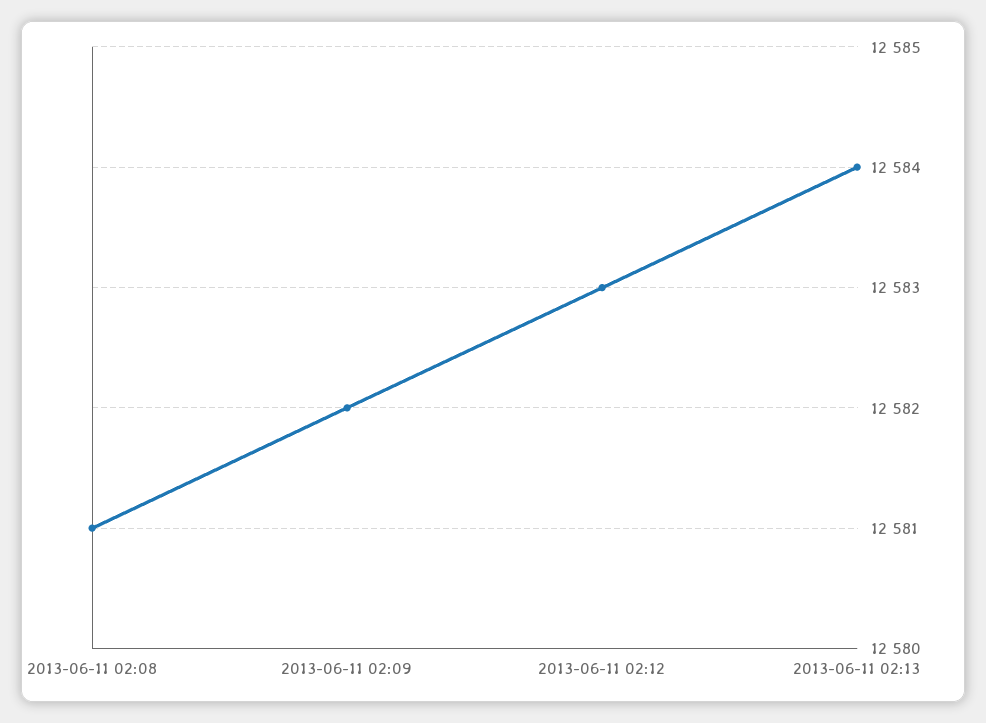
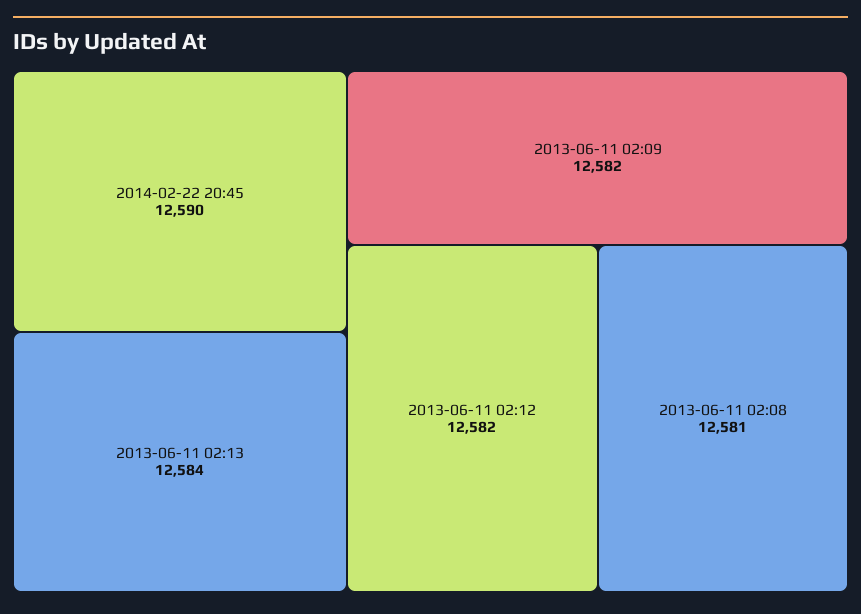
2013-06-11 02:12: 12583 -> 12582
2014-02-22 20:45: none -> 12590

